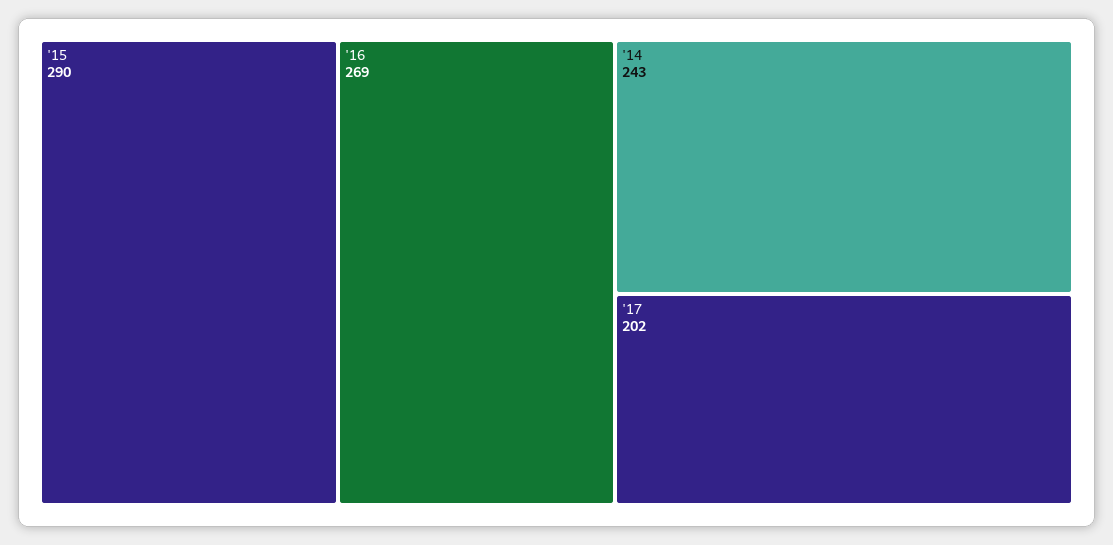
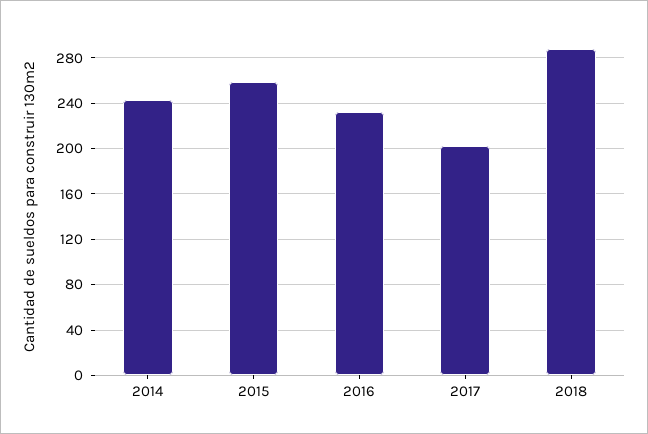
'15: 290 -> 260
'16: 269 -> 230
2018: none -> 290

